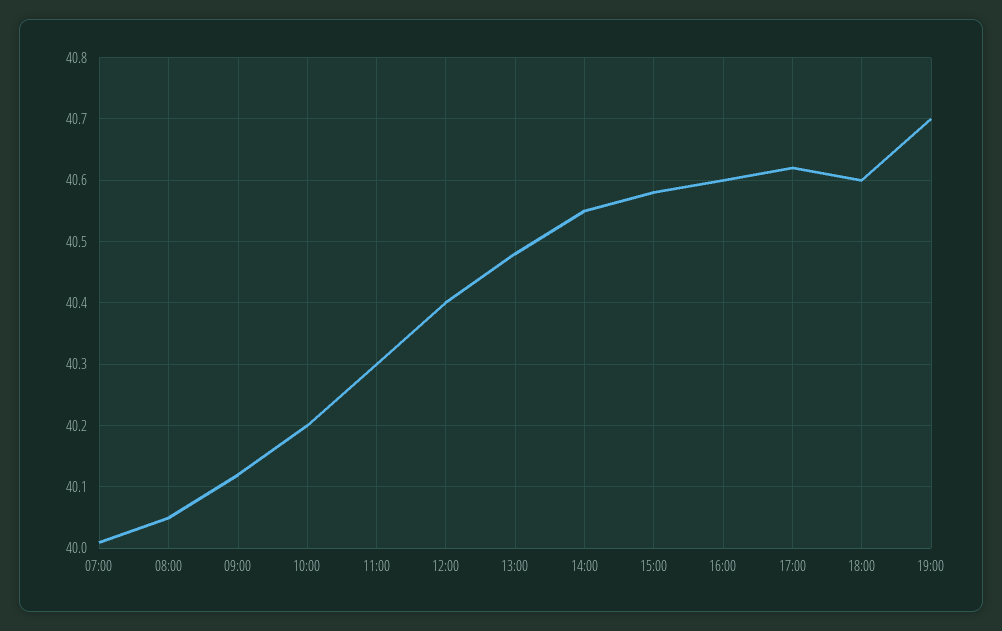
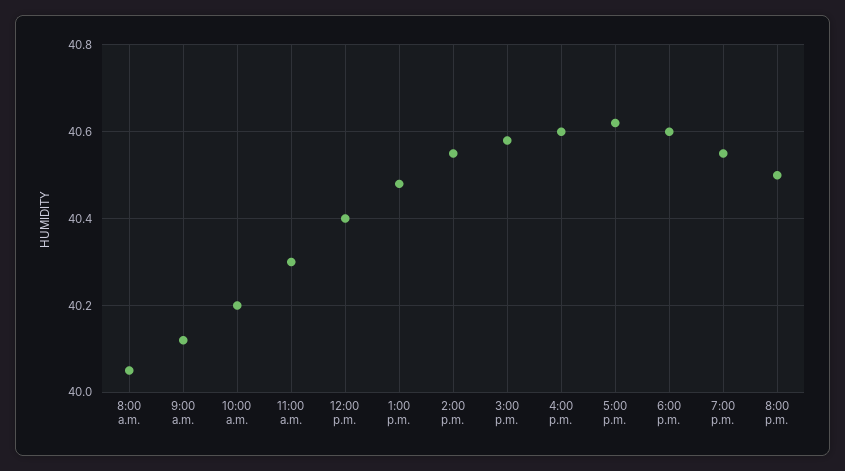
07:00: 40.01 -> none
19:00: 40.7 -> 40.55
8:00 p.m.: none -> 40.5

